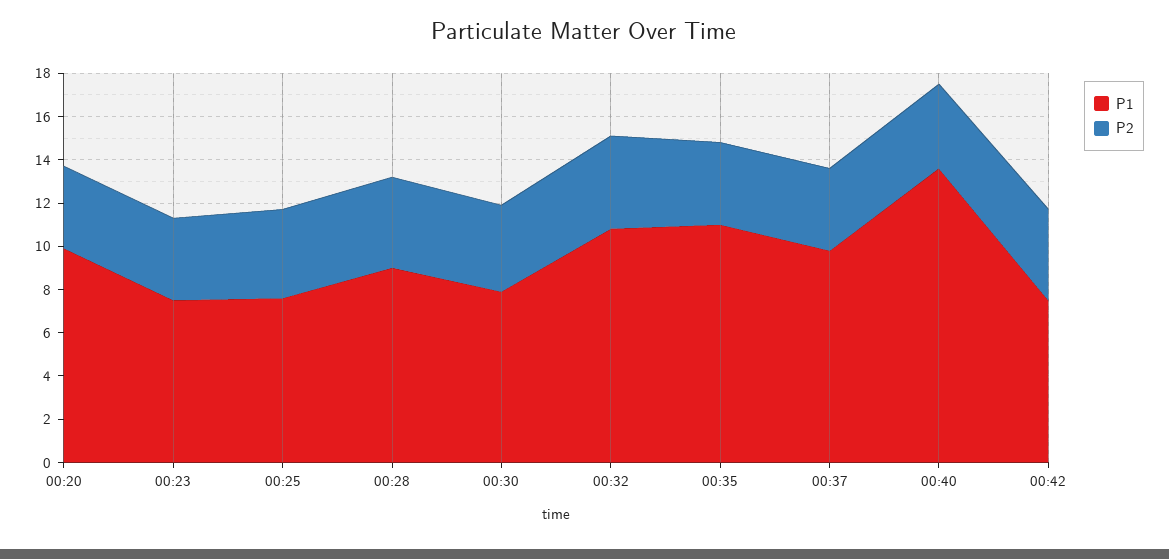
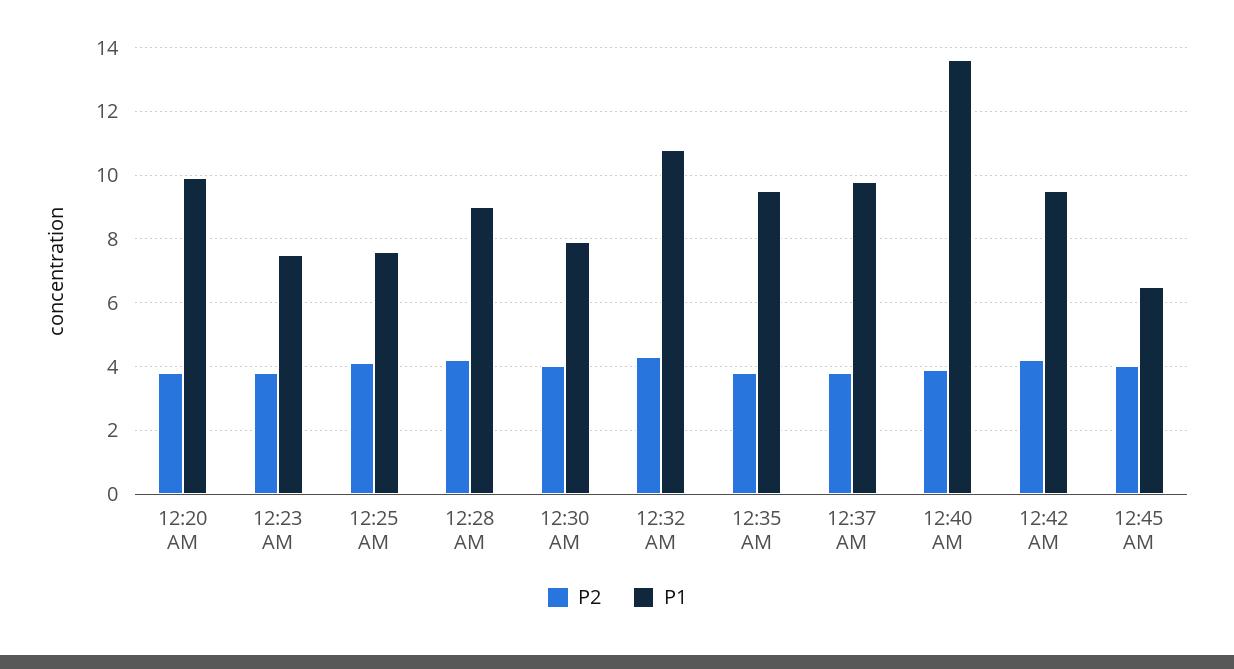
P1, 00:35: 11 -> 9.5
P1, 00:42: 7.5 -> 9.5
P2, 12:45 AM: none -> 4
P1, 12:45 AM: none -> 6.5

